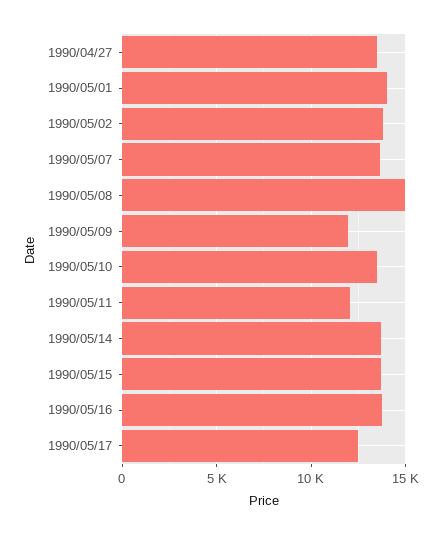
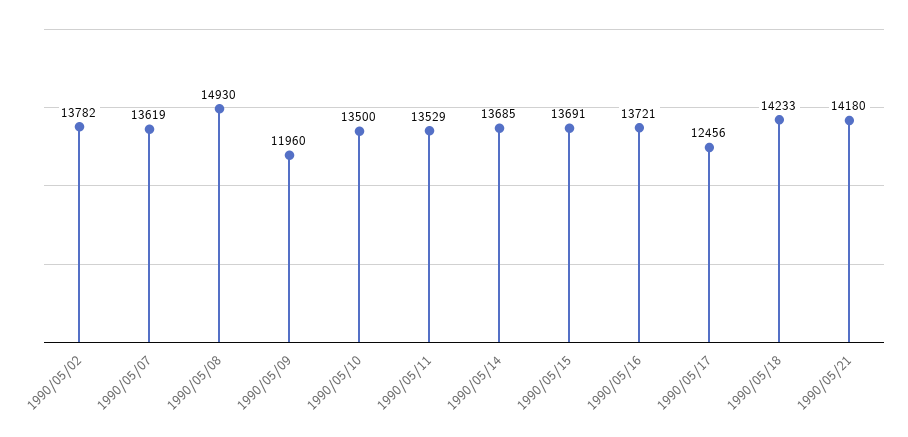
1990/04/27: 13500 -> none
1990/05/01: 14000 -> none
1990/05/11: 12000 -> 13529
1990/05/18: none -> 14233
1990/05/21: none -> 14180

